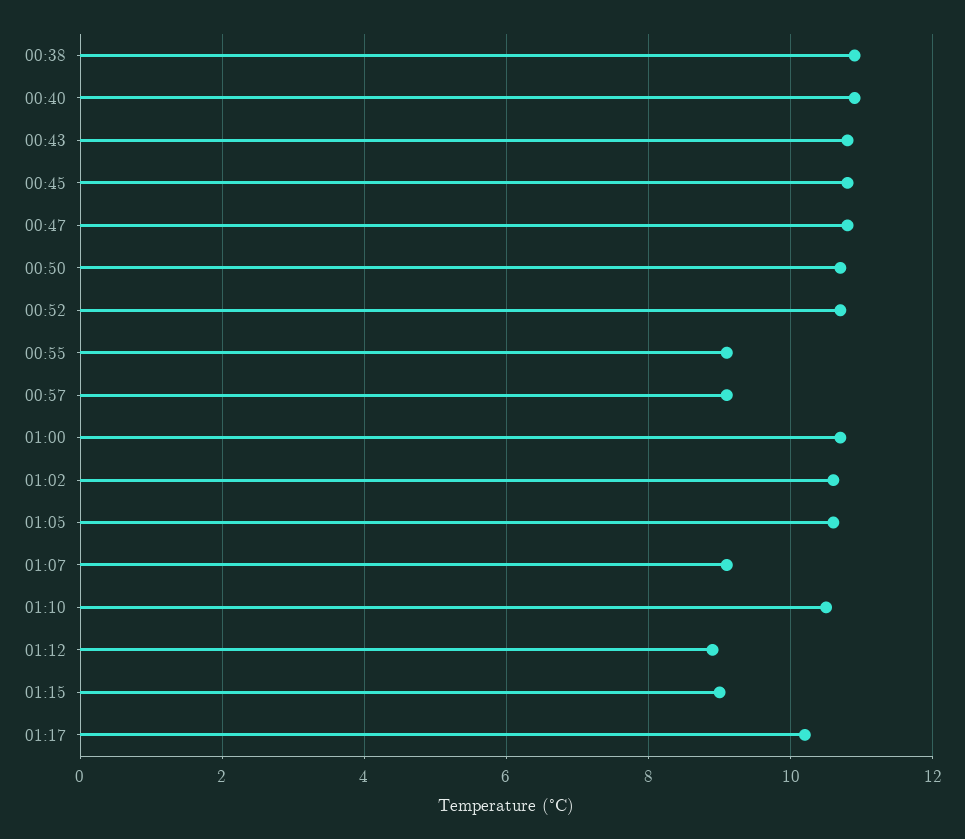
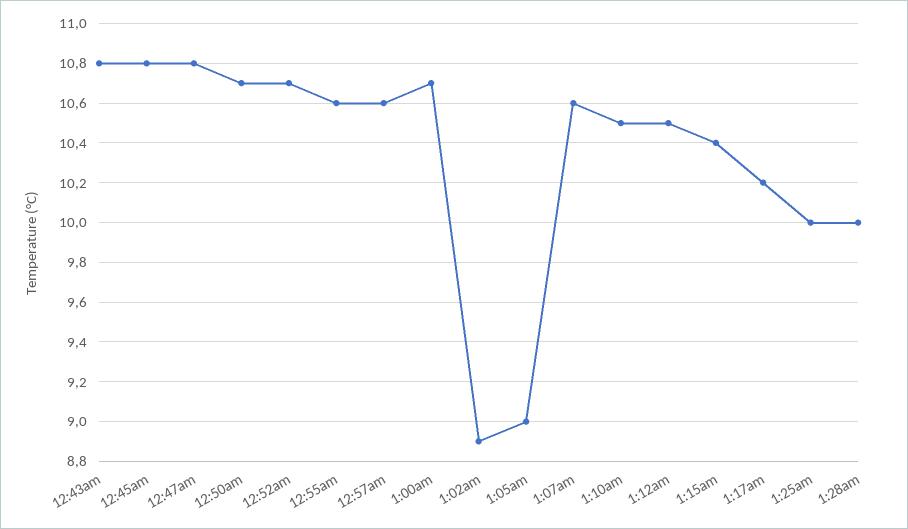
00:38: 11 -> none
00:40: 11 -> none
00:55: 9 -> 10.6
00:57: 9 -> 10.6
01:02: 10.5 -> 8.9
01:05: 10.5 -> 9
01:07: 9 -> 10.6
01:12: 9 -> 10.5
01:15: 9 -> 10.4
1:25am: none -> 10
1:28am: none -> 10

